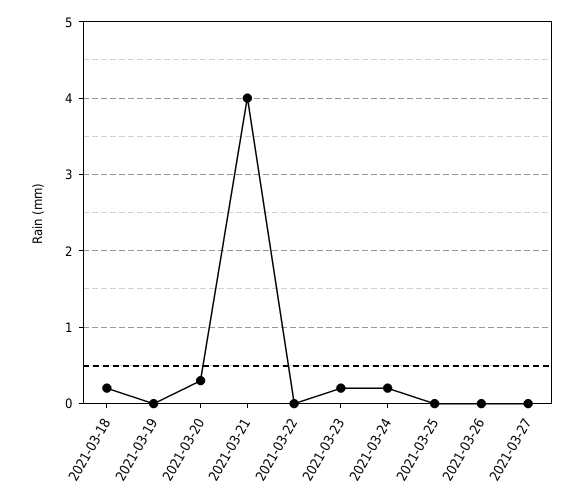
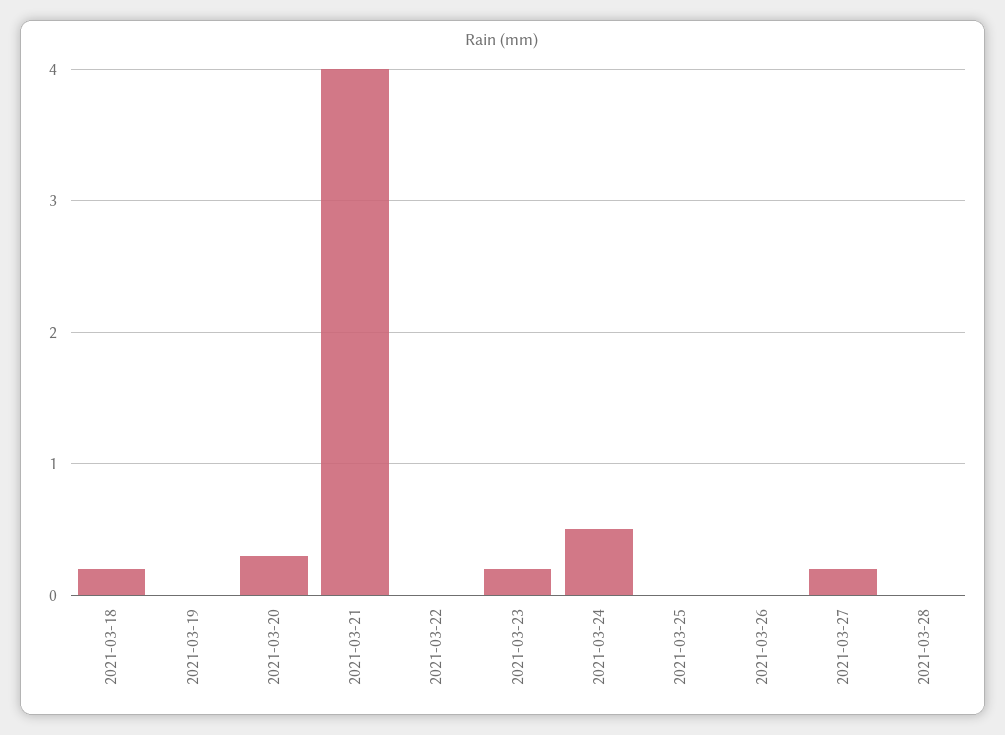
2021-03-24: 0.2 -> 0.5
2021-03-27: 0 -> 0.2
2021-03-28: none -> 0

